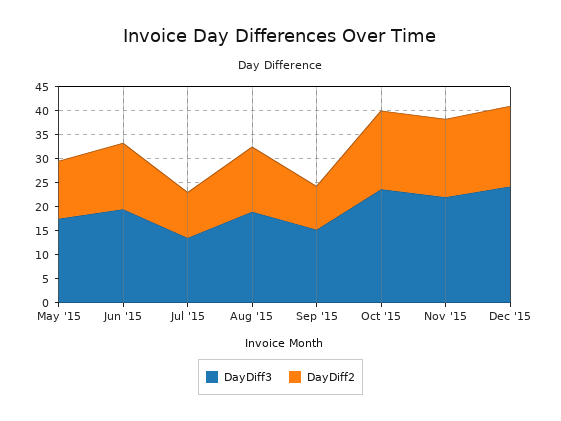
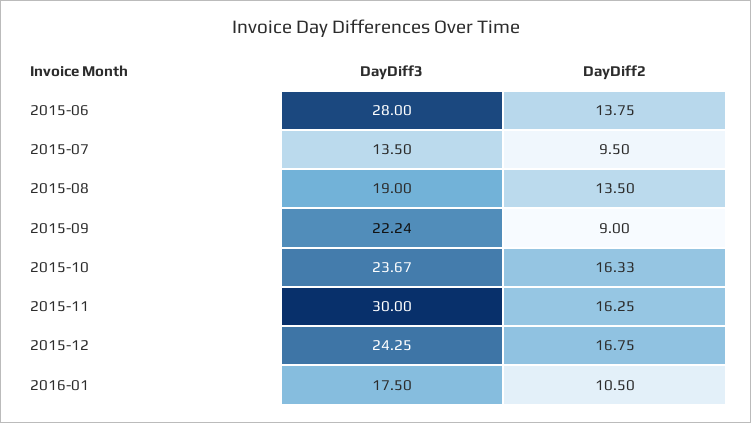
DayDiff3, May '15: 17.5 -> none
DayDiff2, May '15: 12.5 -> none
DayDiff3, Jun '15: 20 -> 28
DayDiff3, Sep '15: 15 -> 22.24
DayDiff3, Nov '15: 22.5 -> 30
DayDiff3, 2016-01: none -> 17.5
DayDiff2, 2016-01: none -> 10.5

